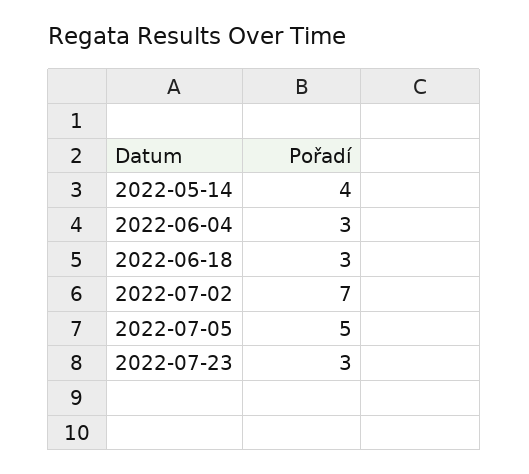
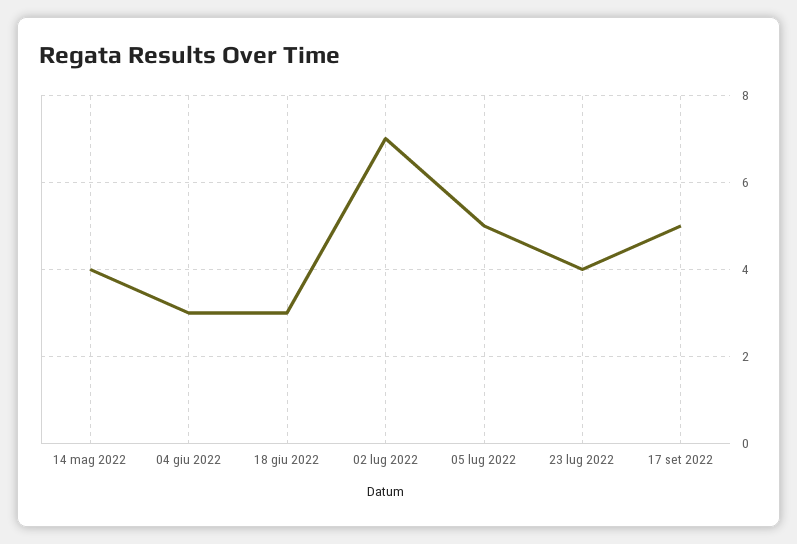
2022-07-23: 3 -> 4
17 set 2022: none -> 5

